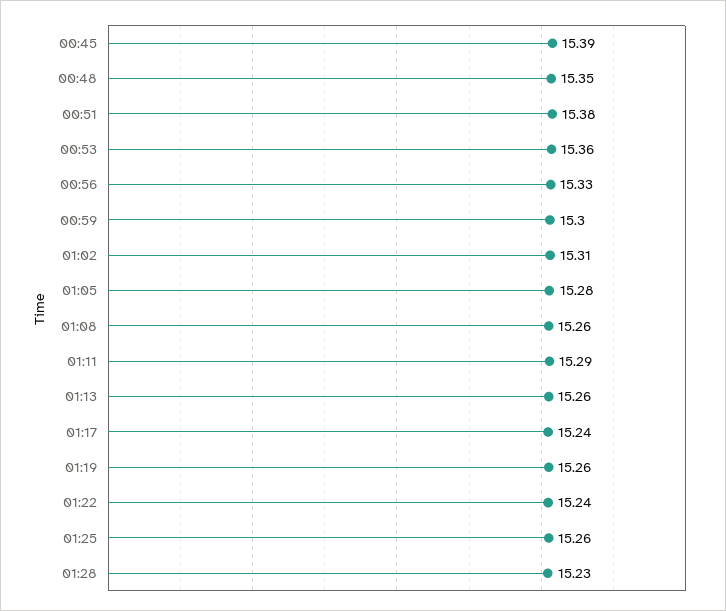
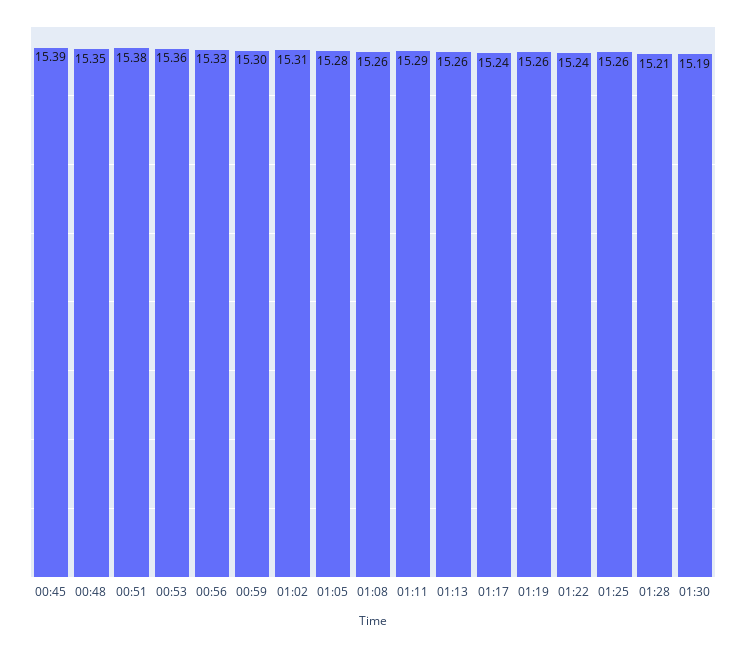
01:28: 15.23 -> 15.21
01:30: none -> 15.19

